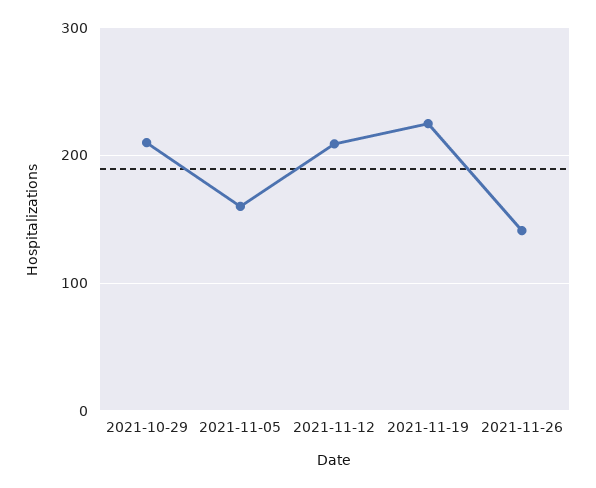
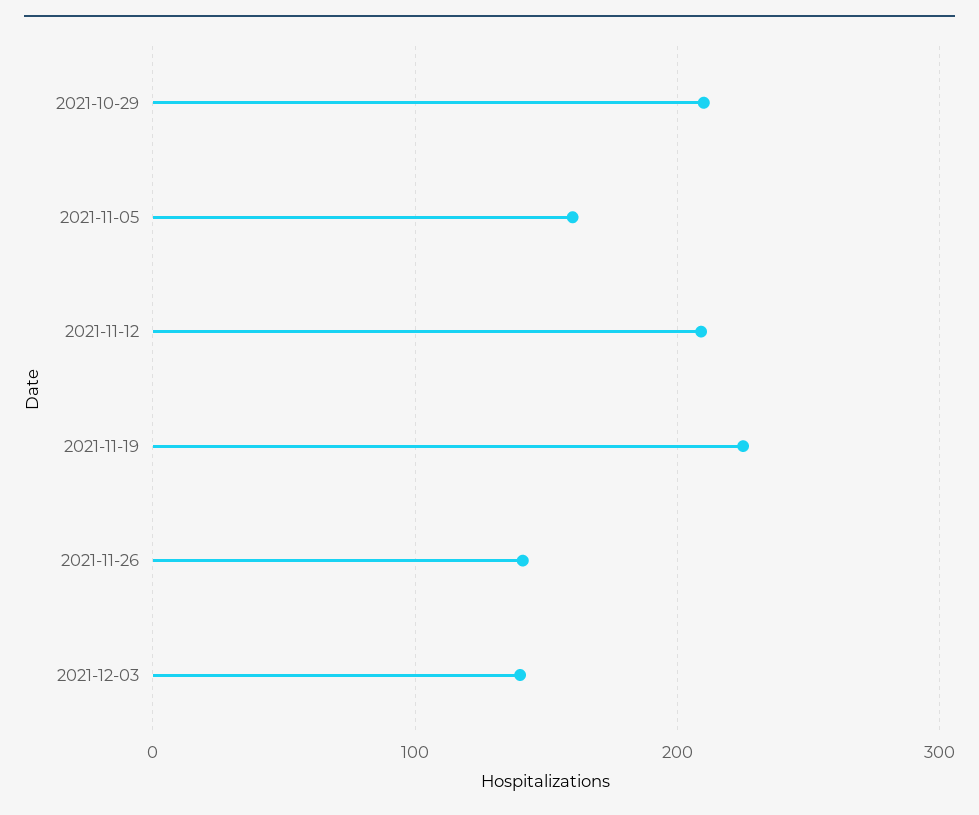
2021-12-03: none -> 140

